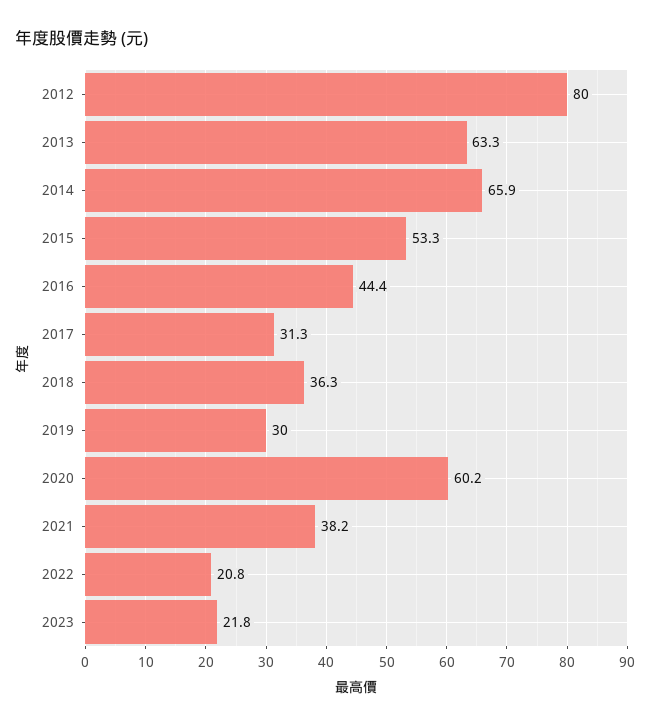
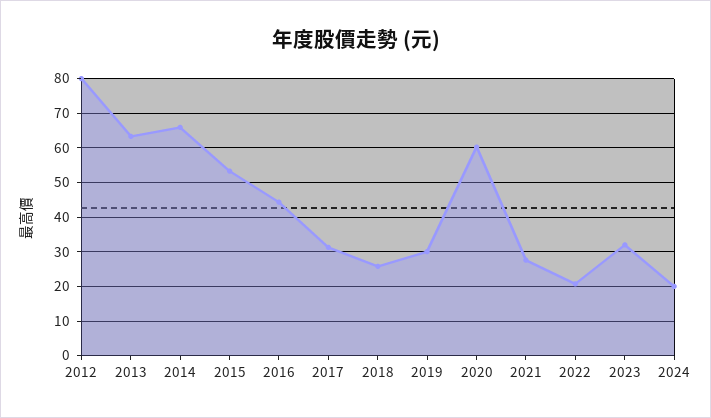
2018: 36.3 -> 26
2021: 38.2 -> 28
2023: 21.8 -> 32
2024: none -> 20

